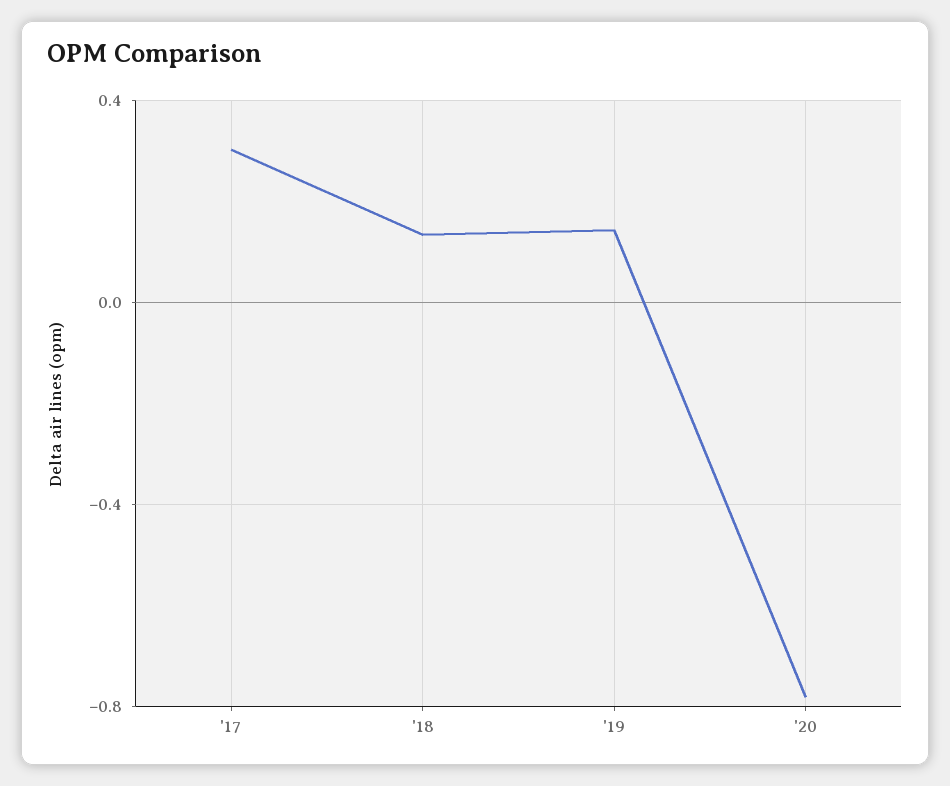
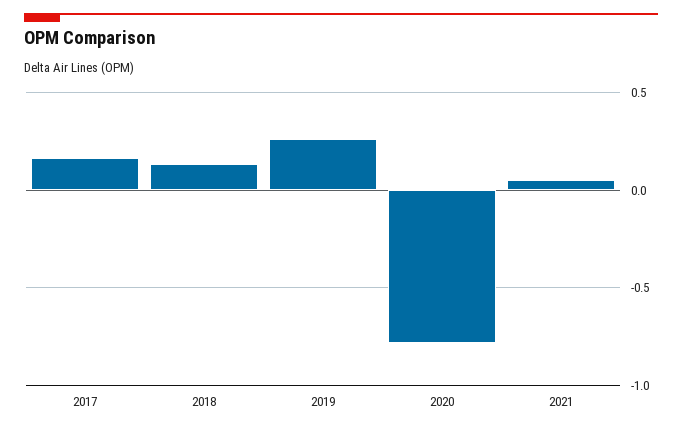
'17: 0.3 -> 0.15
'19: 0.15 -> 0.25
2021: none -> 0.05

